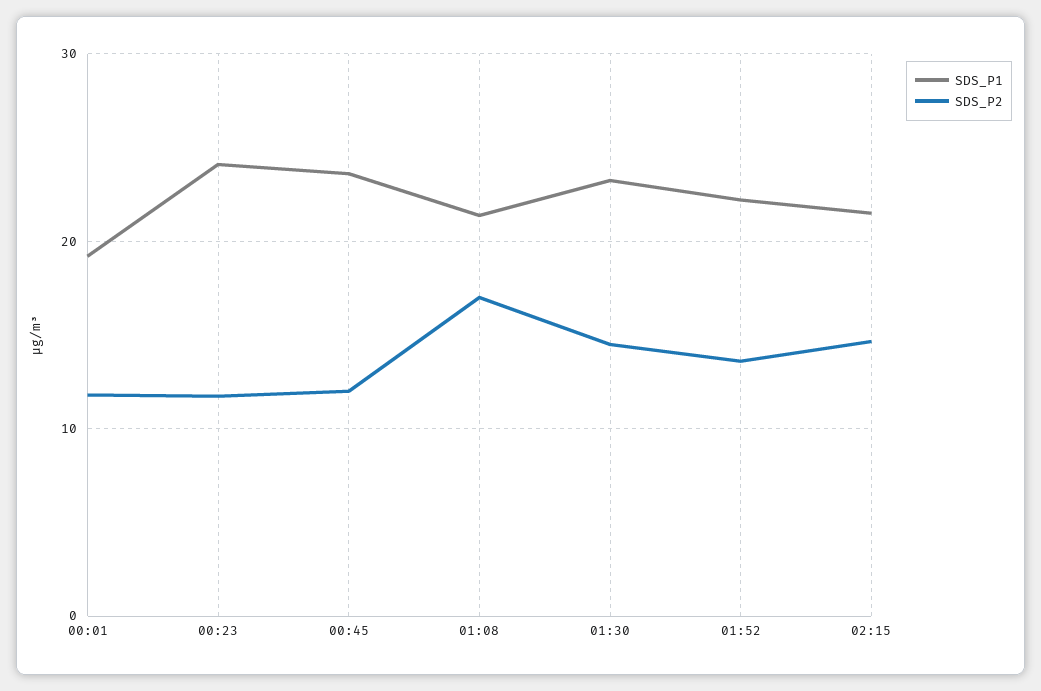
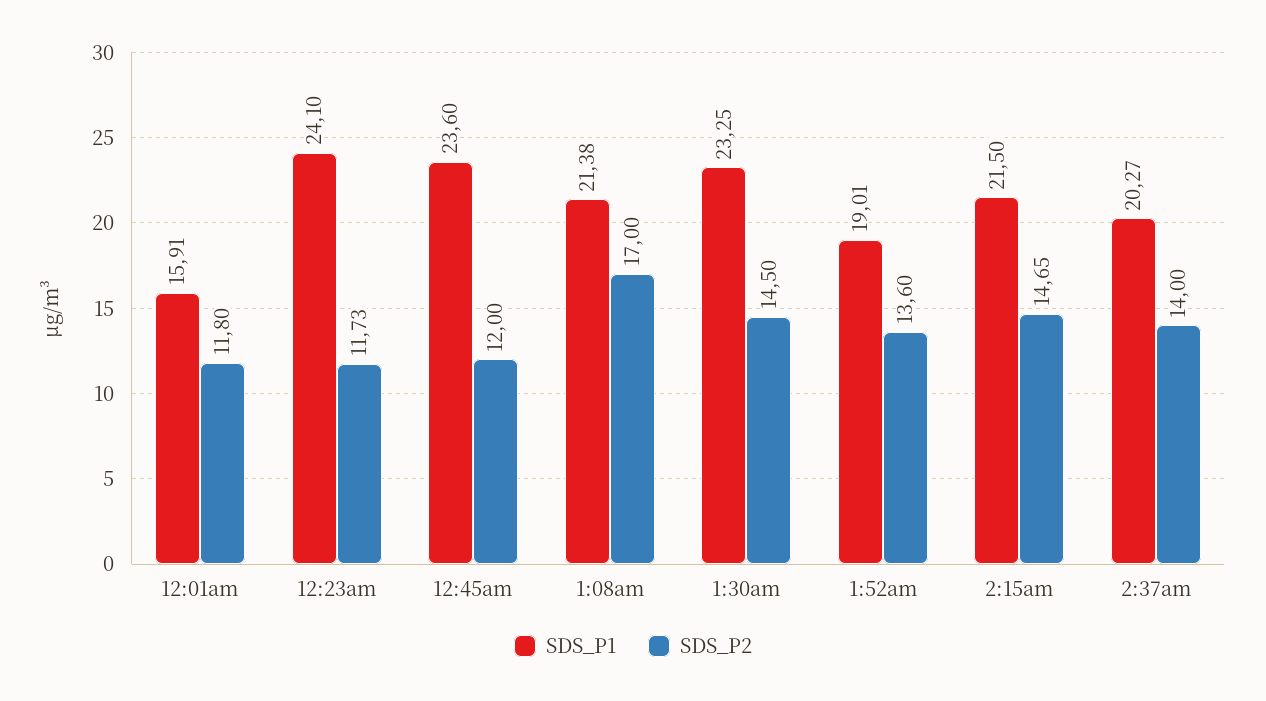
SDS_P1, 00:01: 19 -> 15.91
SDS_P1, 01:52: 22 -> 19.01
SDS_P1, 2:37am: none -> 20.27
SDS_P2, 2:37am: none -> 14

